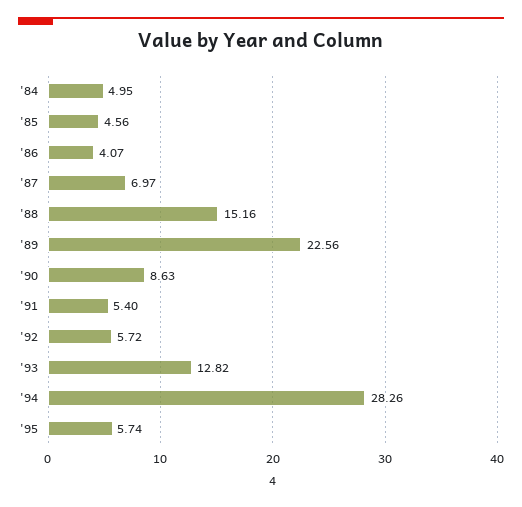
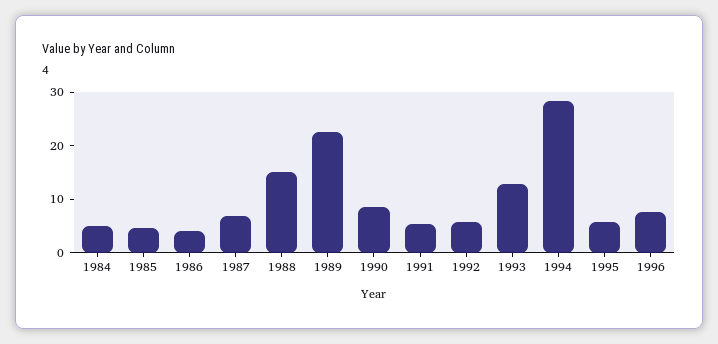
1996: none -> 8

